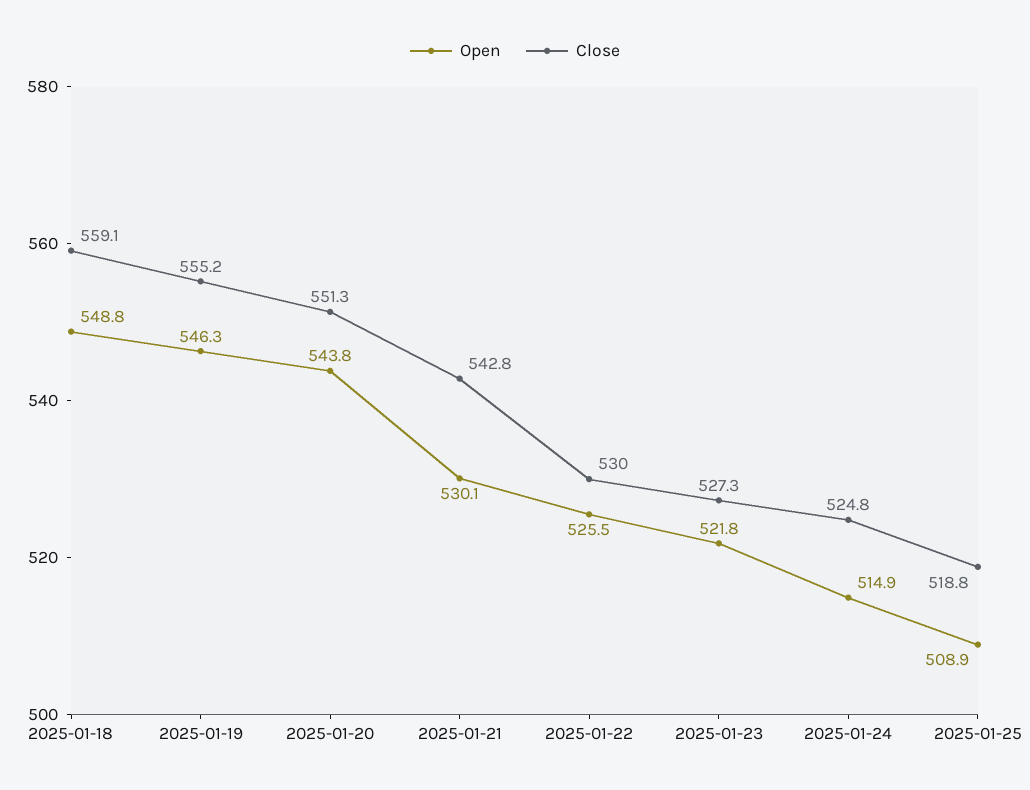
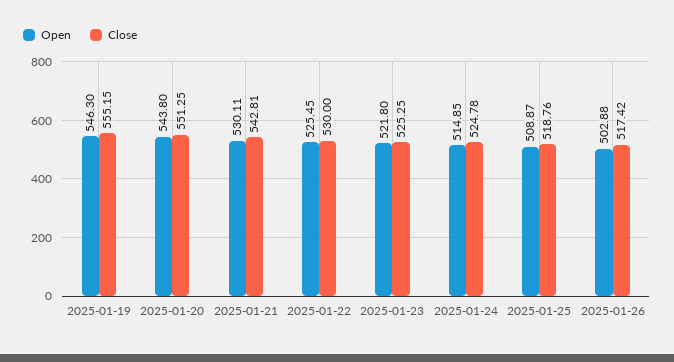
Open, 2025-01-18: 548.8 -> none
Close, 2025-01-18: 559.1 -> none
Close, 2025-01-23: 527.3 -> 525.25
Open, 2025-01-26: none -> 502.88
Close, 2025-01-26: none -> 517.42

